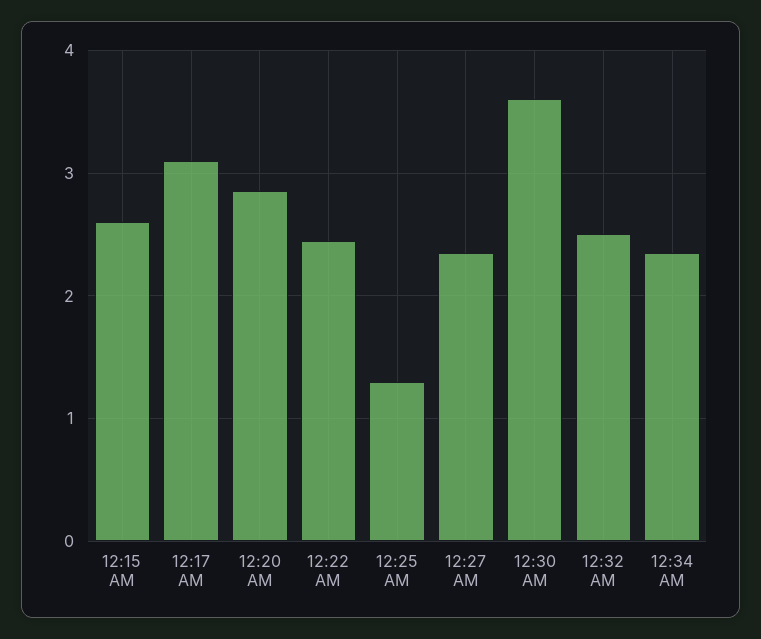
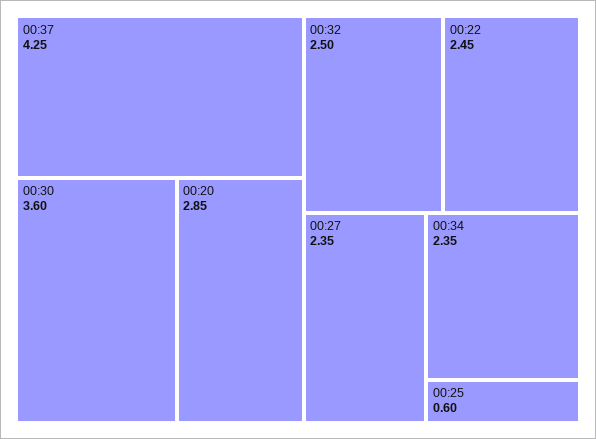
12:15 AM: 2.6 -> none
12:17 AM: 3.1 -> none
12:25 AM: 1.3 -> 0.6
00:37: none -> 4.25

